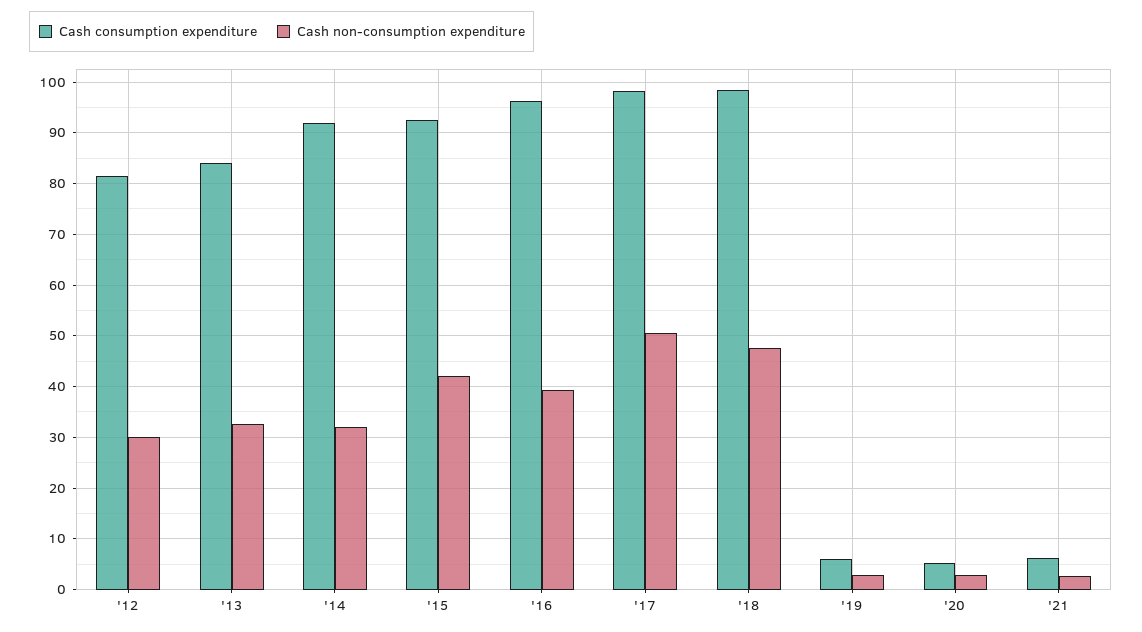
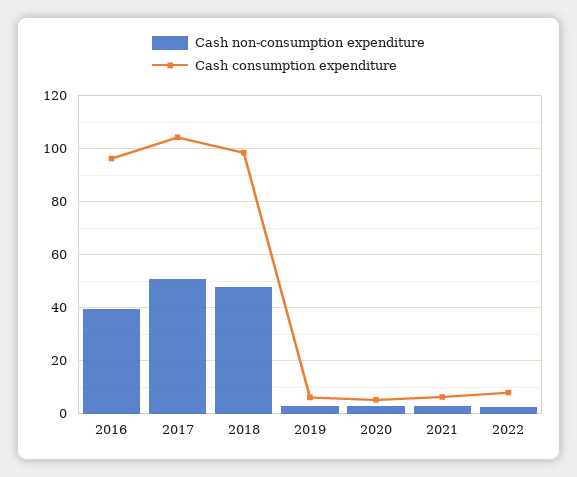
Cash consumption expenditure, '12: 82 -> none
Cash non-consumption expenditure, '12: 30 -> none
Cash consumption expenditure, '13: 84 -> none
Cash non-consumption expenditure, '13: 32 -> none
Cash consumption expenditure, '14: 92 -> none
Cash non-consumption expenditure, '14: 32 -> none
Cash consumption expenditure, '15: 92 -> none
Cash non-consumption expenditure, '15: 42 -> none
Cash consumption expenditure, '17: 98 -> 105
Cash non-consumption expenditure, 2022: none -> 2.5
Cash consumption expenditure, 2022: none -> 7.5

